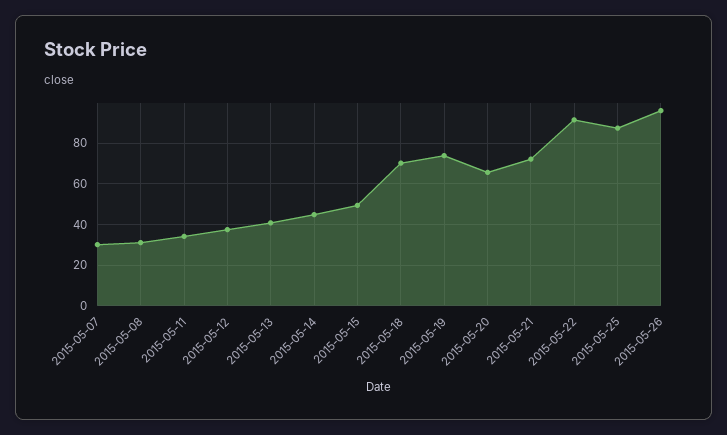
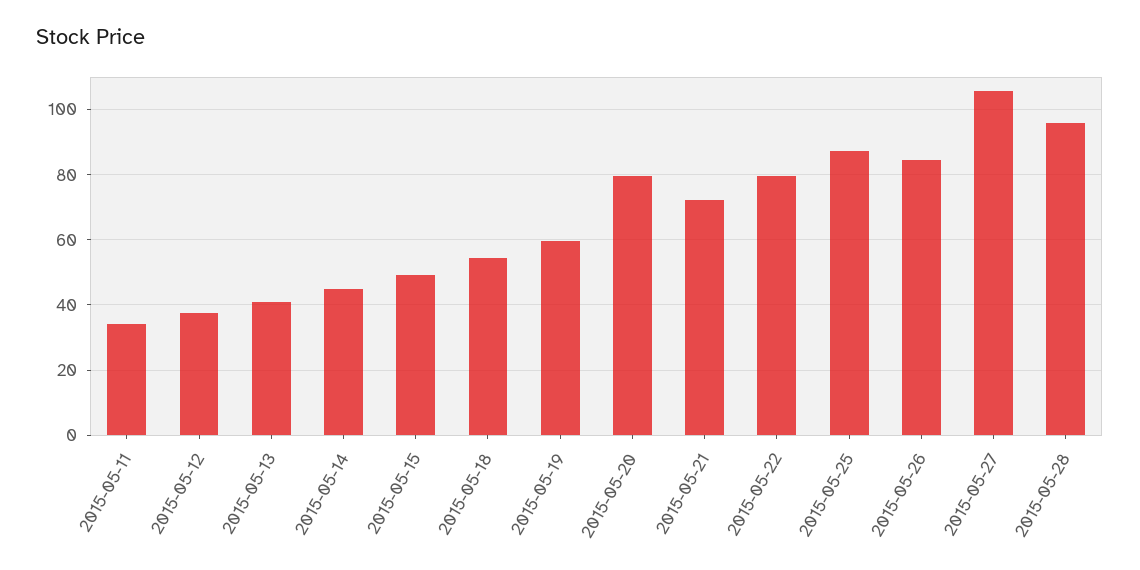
2015-05-07: 30 -> none
2015-05-08: 30 -> none
2015-05-18: 70 -> 54
2015-05-19: 75 -> 60
2015-05-20: 65 -> 80
2015-05-22: 90 -> 80
2015-05-26: 95 -> 84
2015-05-27: none -> 106
2015-05-28: none -> 96

